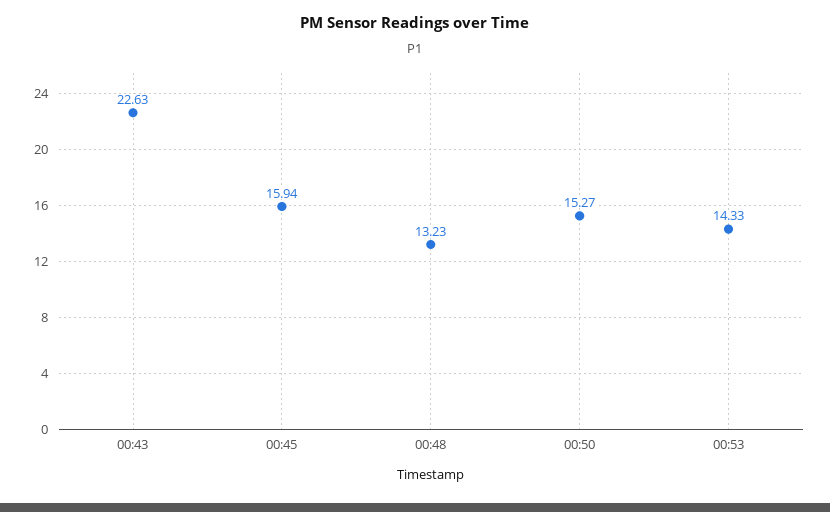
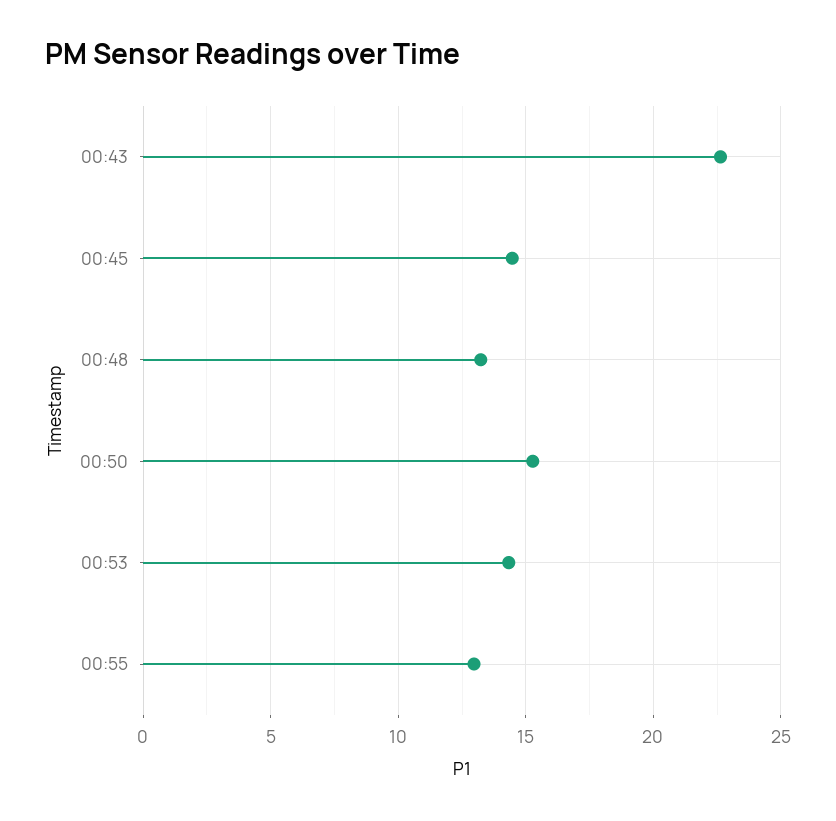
00:45: 15.94 -> 14.5
00:55: none -> 13

